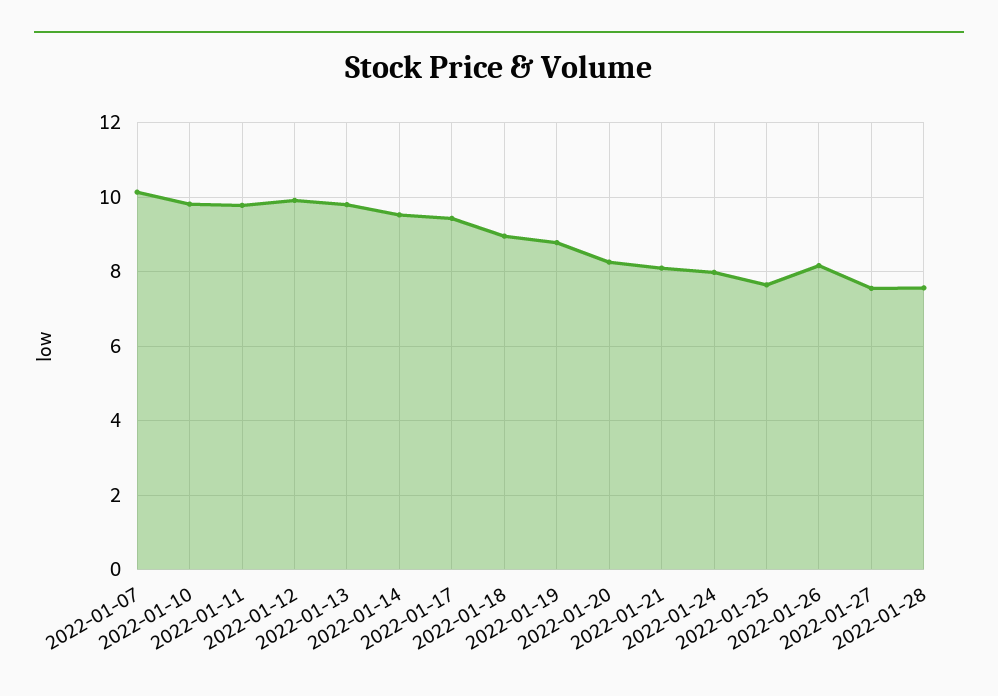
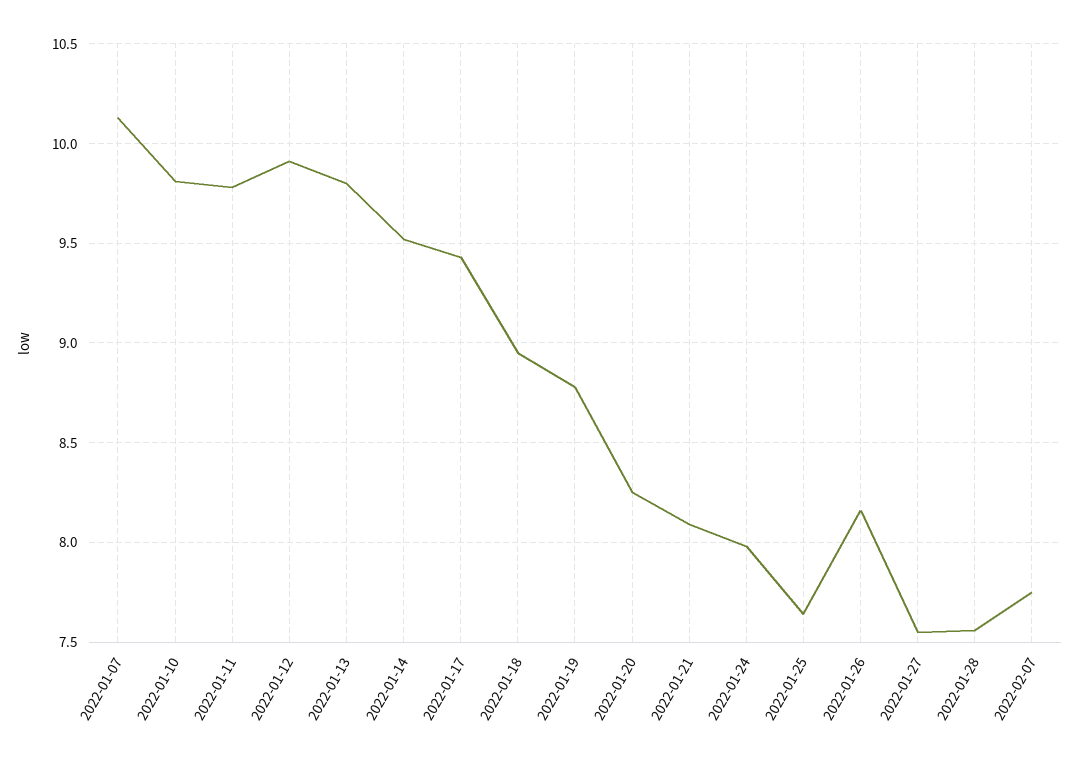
2022-02-07: none -> 7.75

